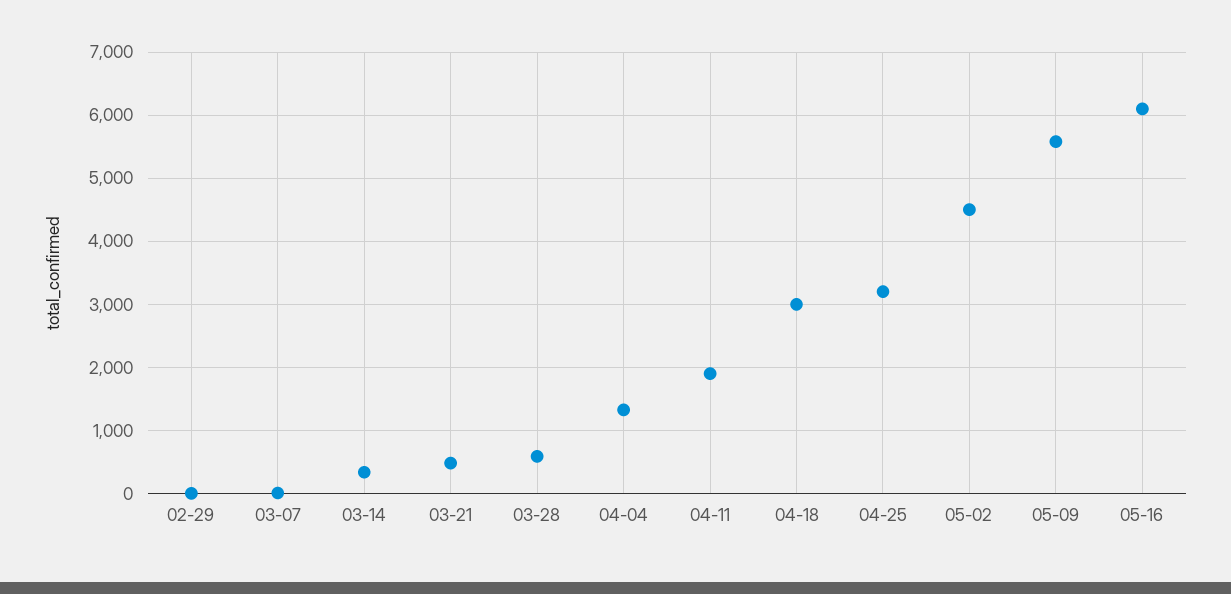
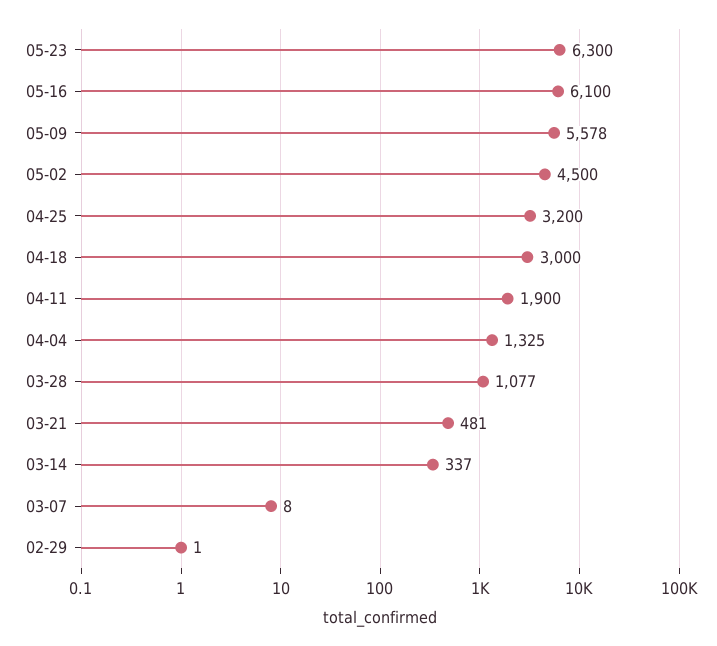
03-28: 600 -> 1077
05-23: none -> 6300

